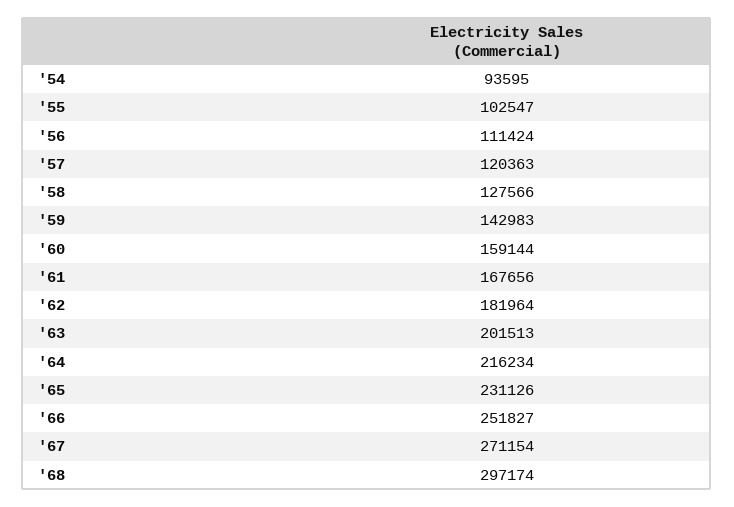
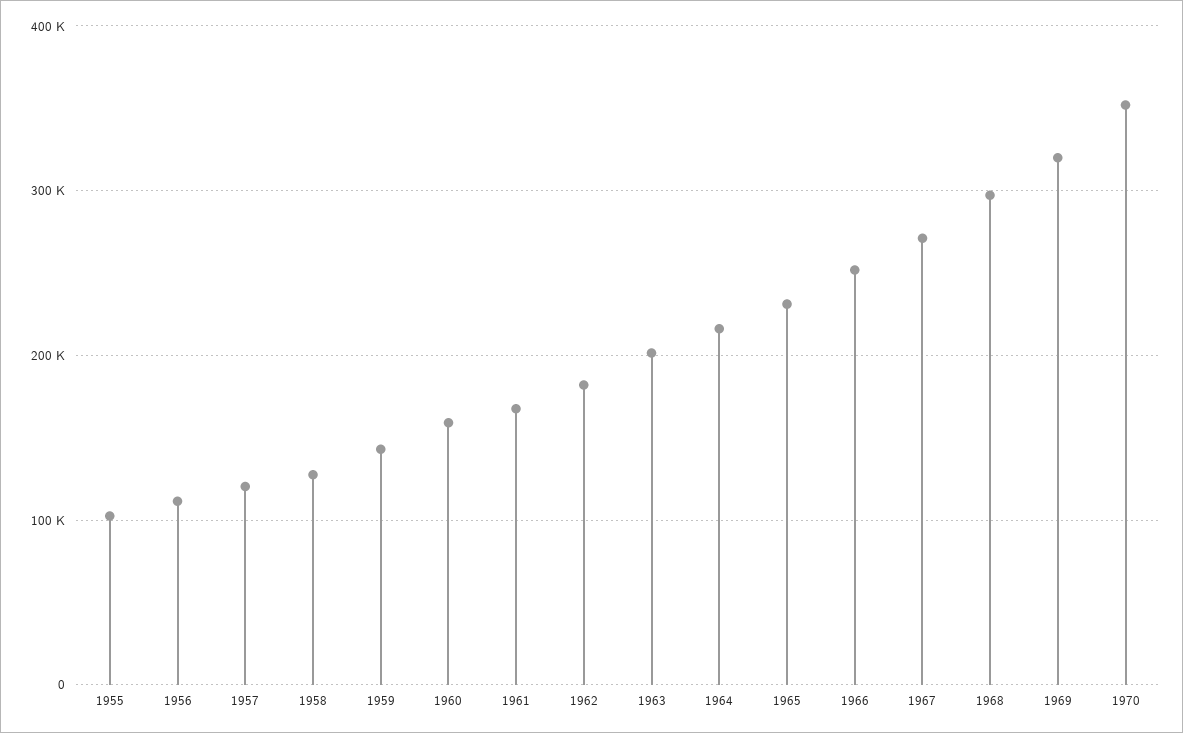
'54: 93595 -> none
1969: none -> 320000
1970: none -> 350000

